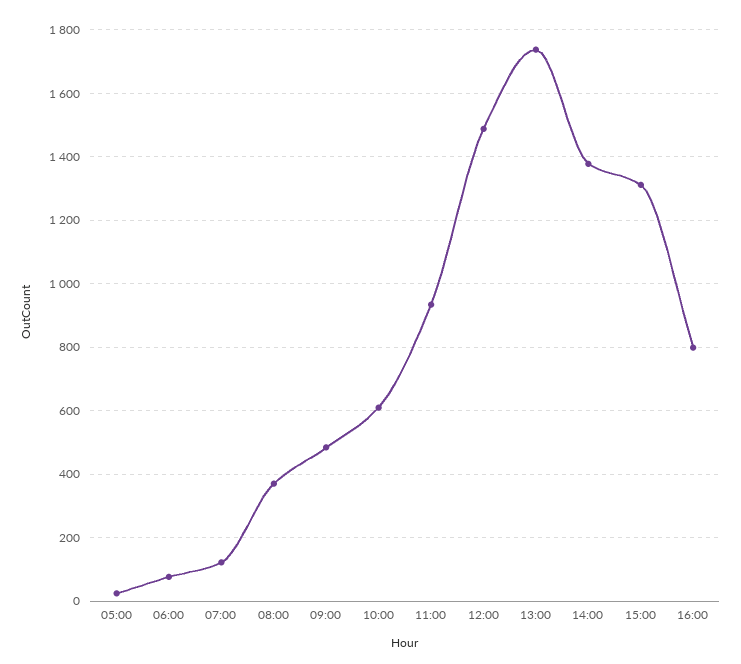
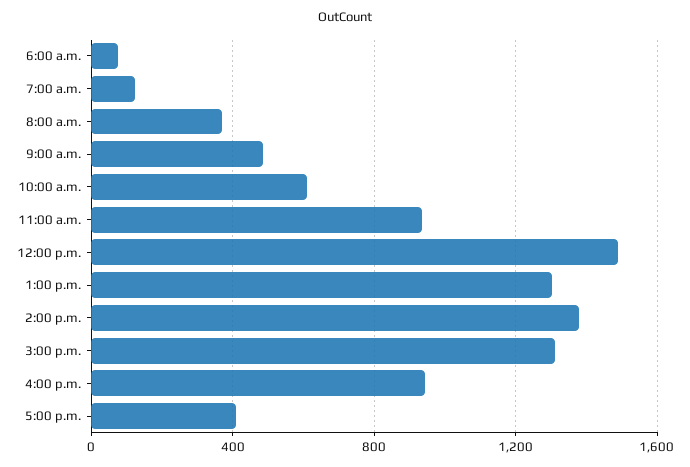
05:00: 20 -> none
13:00: 1740 -> 1300
16:00: 800 -> 950
5:00 p.m.: none -> 400

